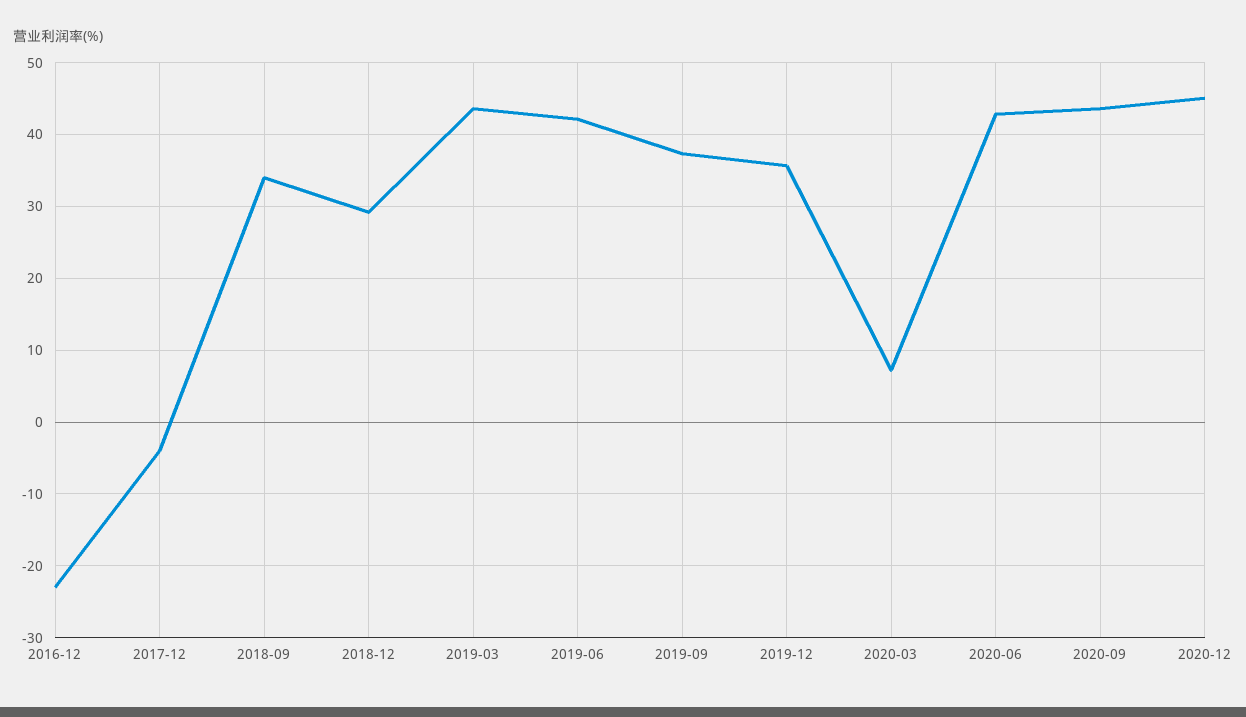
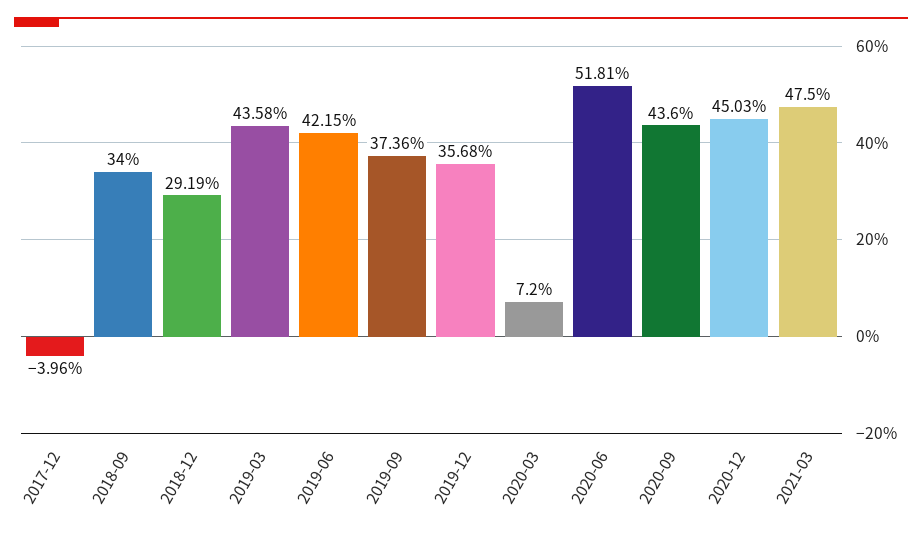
2016-12: -23 -> none
2020-06: 43 -> 51.81
2021-03: none -> 47.5

